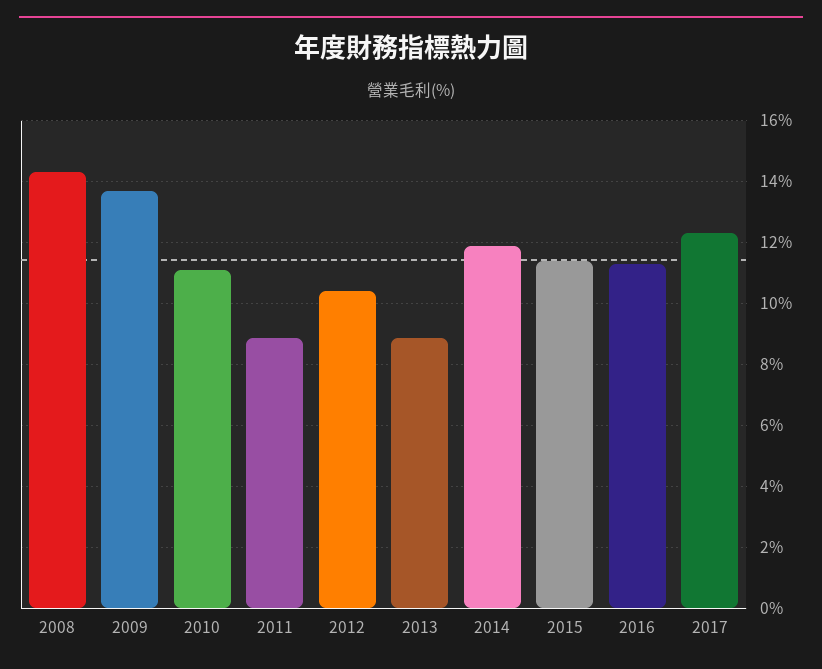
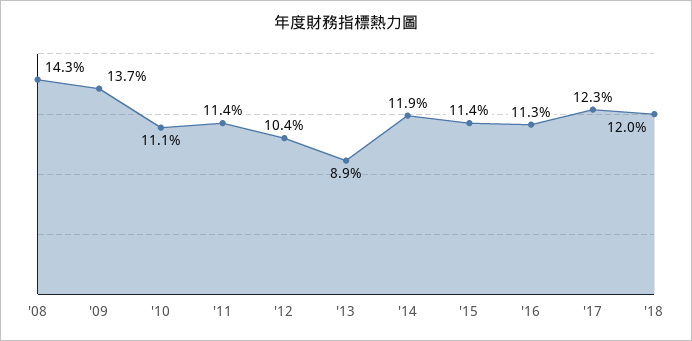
2011: 8.8 -> 11.4
'18: none -> 12

